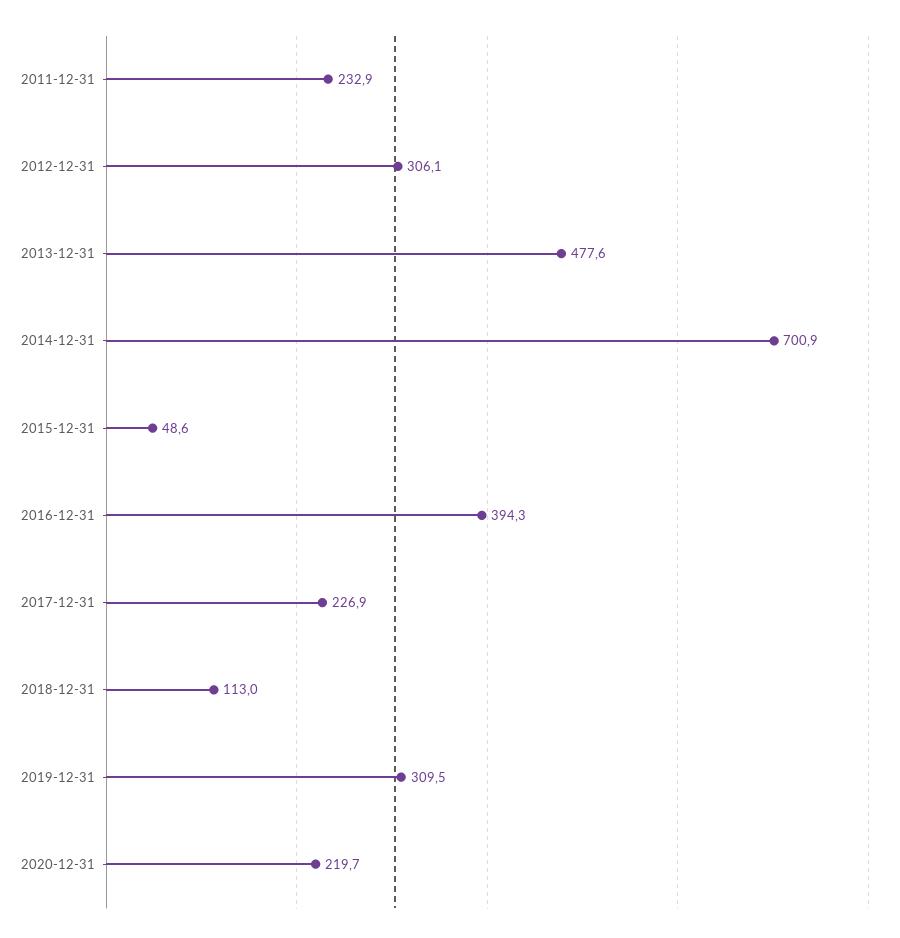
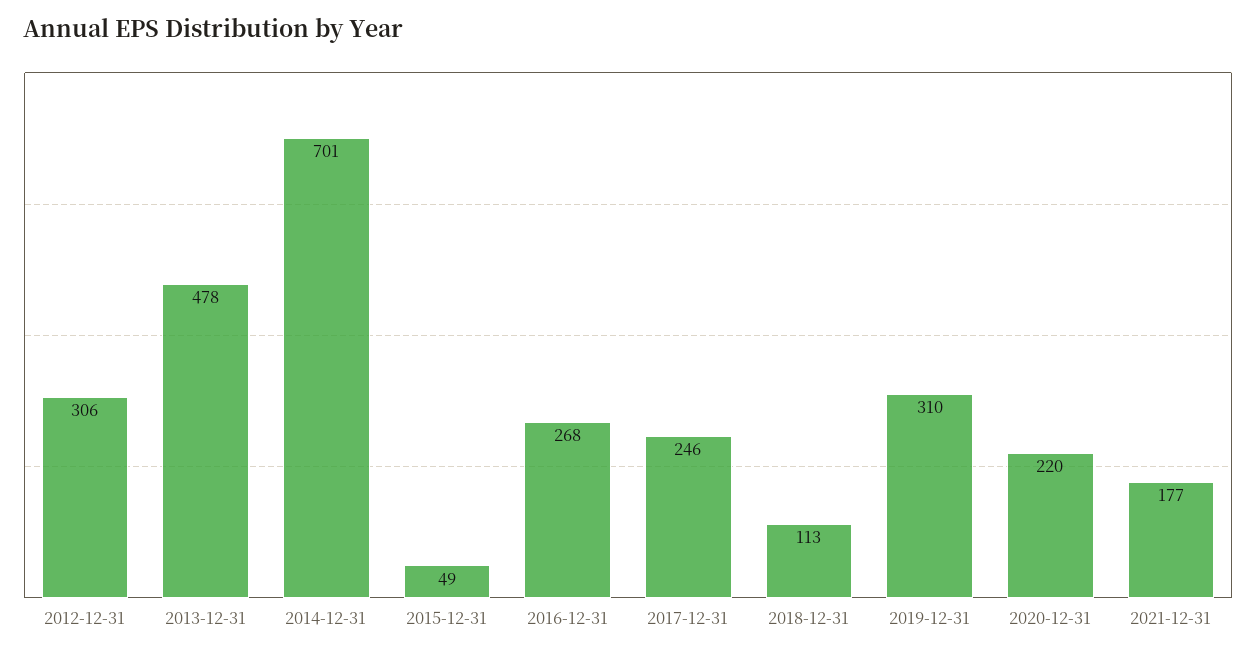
2011-12-31: 232.9 -> none
2016-12-31: 394.3 -> 268
2017-12-31: 226.9 -> 246
2021-12-31: none -> 177

